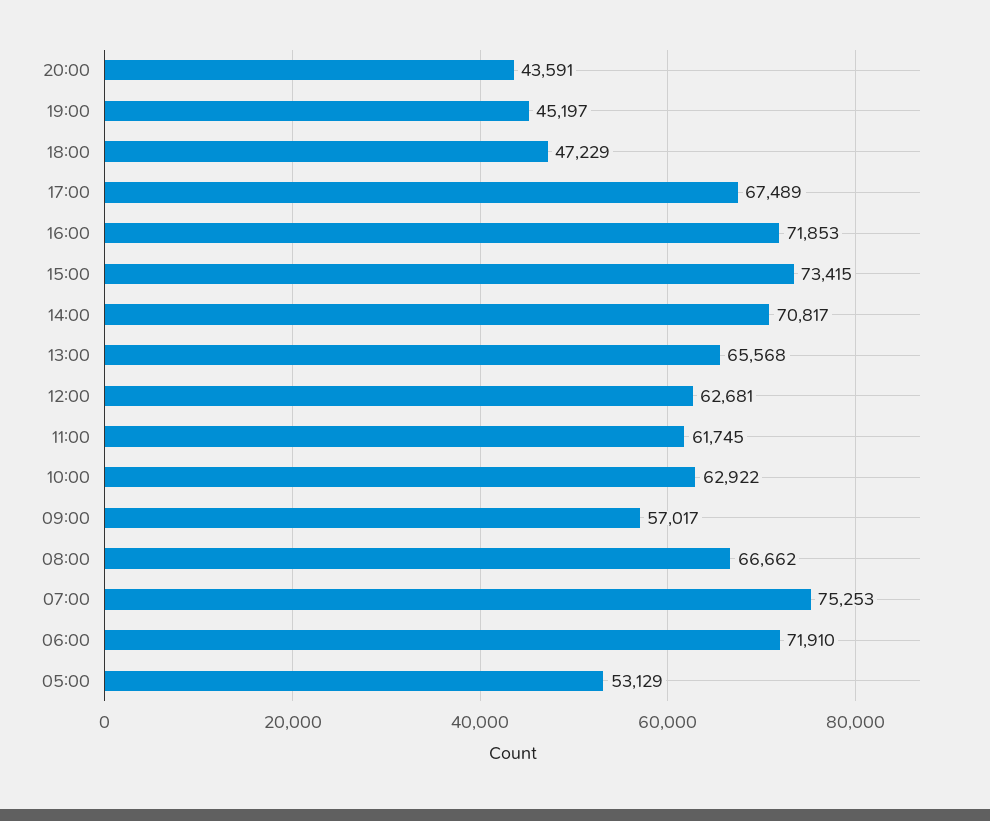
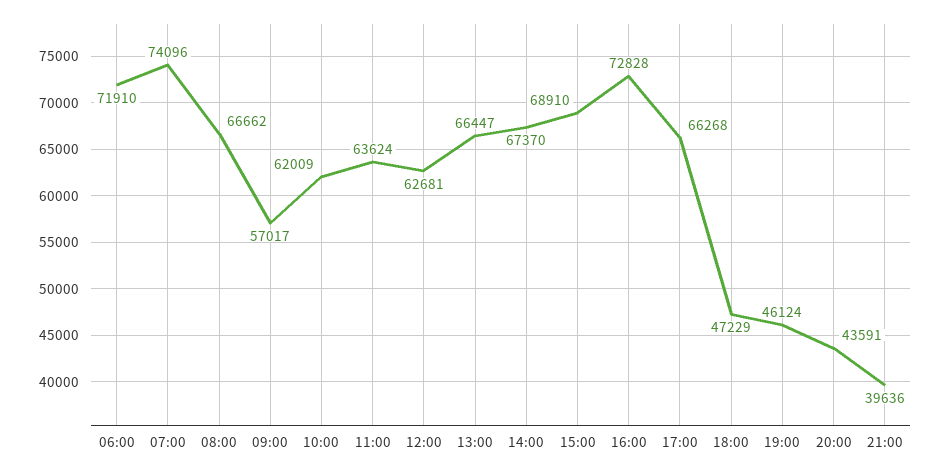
19:00: 45197 -> 46124
17:00: 67489 -> 66268
16:00: 71853 -> 72828
15:00: 73415 -> 68910
14:00: 70817 -> 67370
13:00: 65568 -> 66447
11:00: 61745 -> 63624
10:00: 62922 -> 62009
07:00: 75253 -> 74096
05:00: 53129 -> none
21:00: none -> 39636

